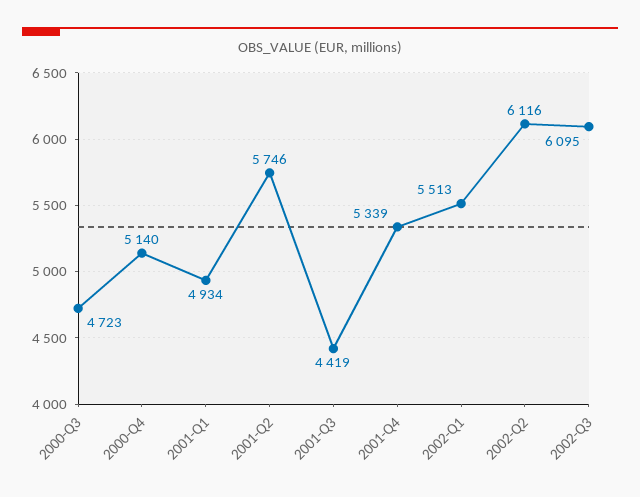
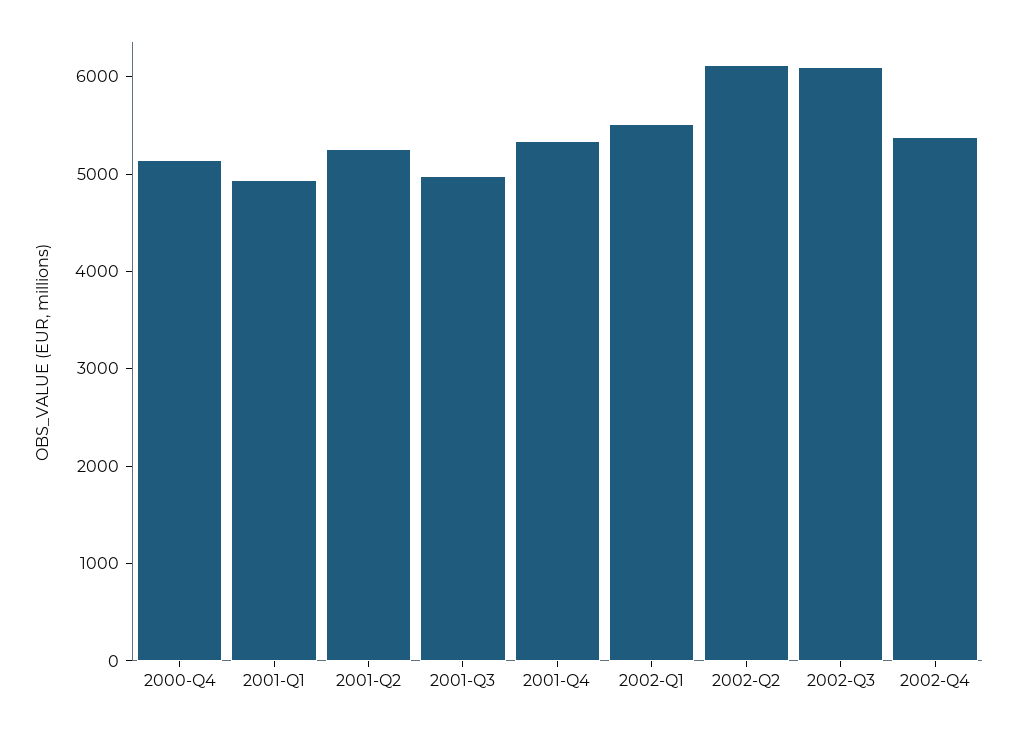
2000-Q3: 4723 -> none
2001-Q2: 5746 -> 5200
2001-Q3: 4419 -> 5000
2002-Q4: none -> 5400

